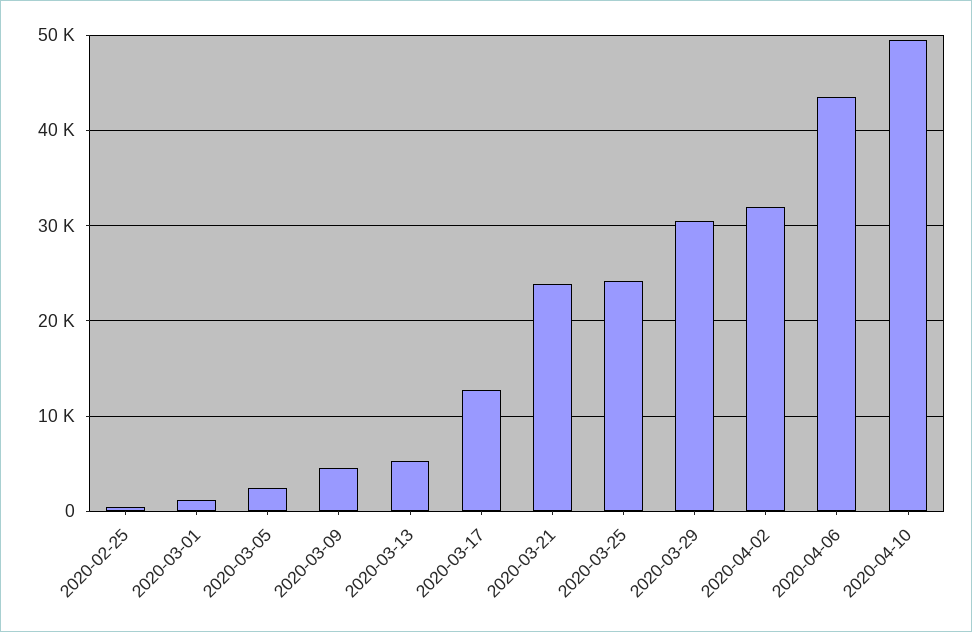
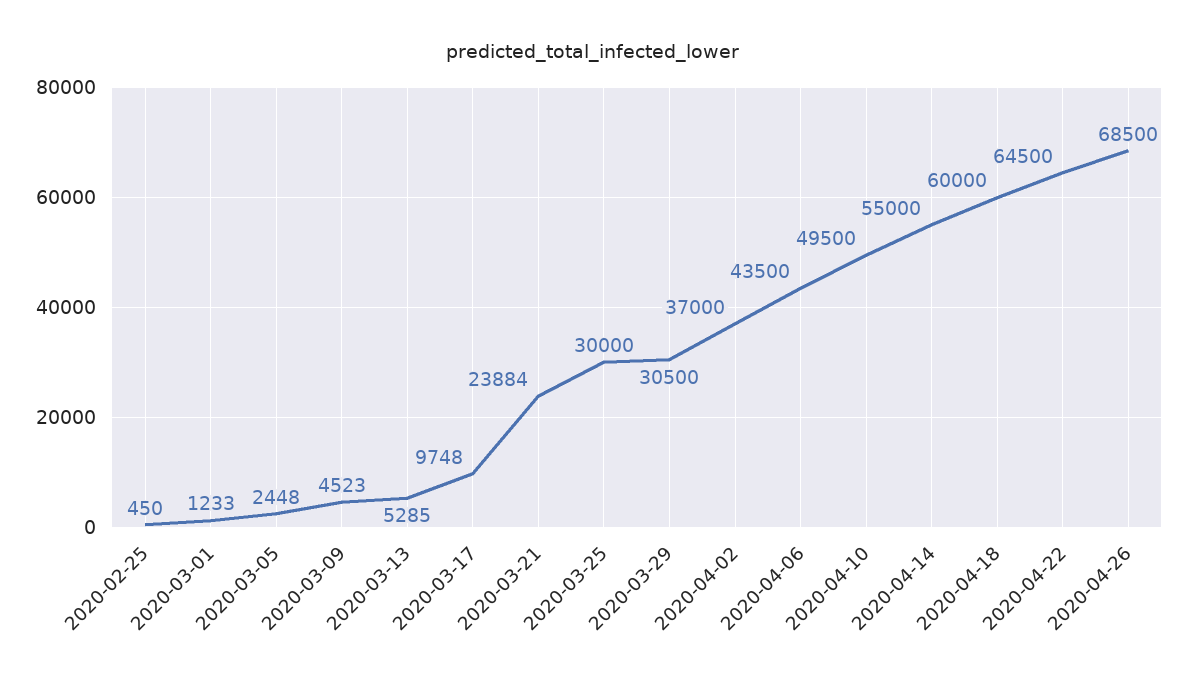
2020-03-17: 13000 -> 9748
2020-03-25: 24000 -> 30000
2020-04-02: 32000 -> 37000
2020-04-14: none -> 55000
2020-04-18: none -> 60000
2020-04-22: none -> 64500
2020-04-26: none -> 68500

